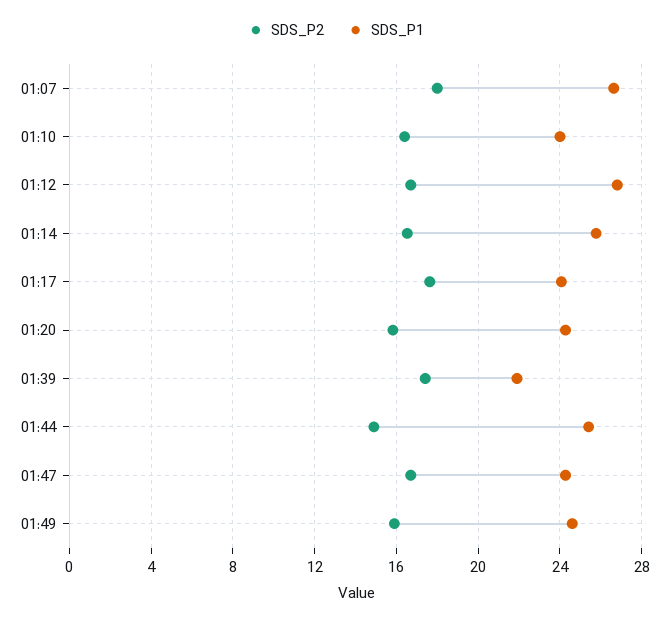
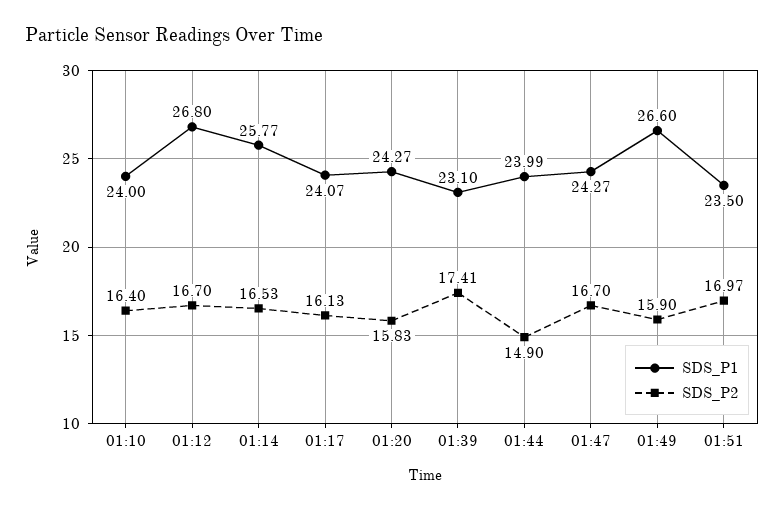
SDS_P2, 01:07: 18 -> none
SDS_P1, 01:07: 26.5 -> none
SDS_P2, 01:17: 17.5 -> 16.13
SDS_P1, 01:39: 22 -> 23.1
SDS_P1, 01:44: 25.5 -> 23.99
SDS_P1, 01:49: 24.5 -> 26.6
SDS_P1, 01:51: none -> 23.5
SDS_P2, 01:51: none -> 16.97

